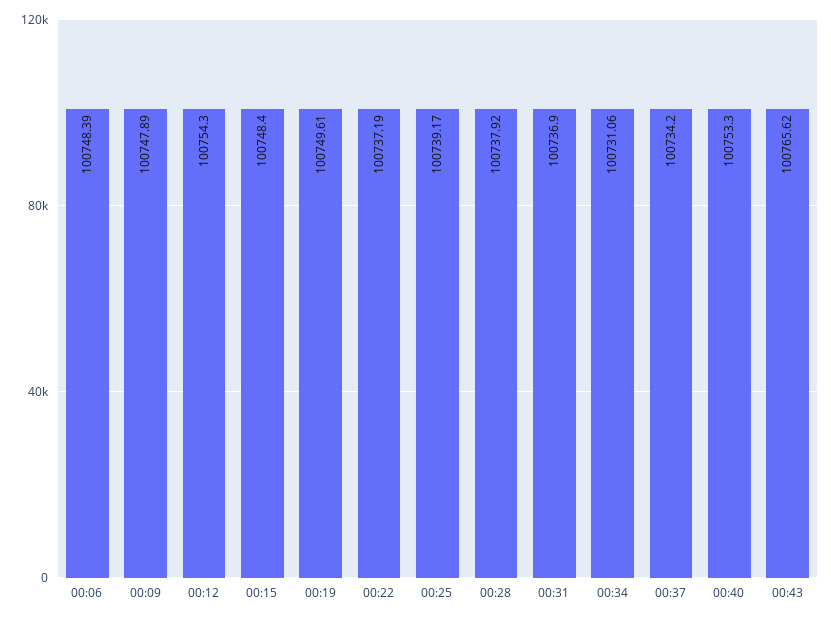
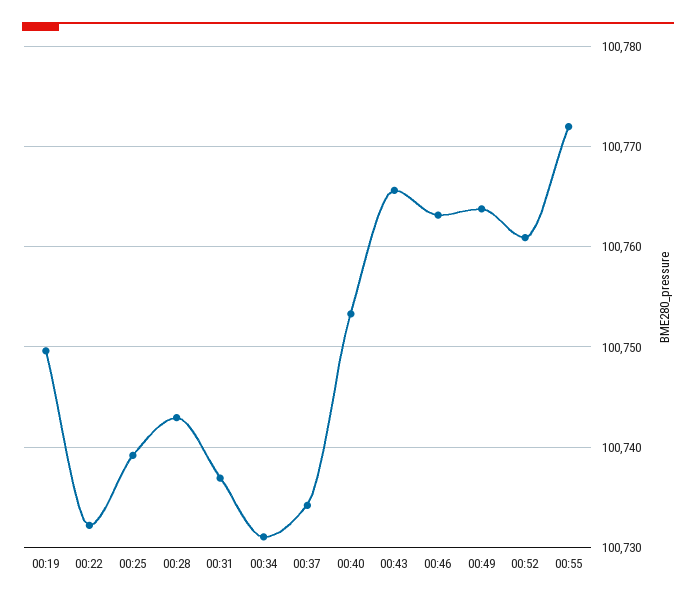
00:06: 100748.39 -> none
00:09: 100747.89 -> none
00:12: 100754.3 -> none
00:15: 100748.4 -> none
00:22: 100737.19 -> 100732
00:28: 100737.92 -> 100743
00:46: none -> 100763
00:49: none -> 100764
00:52: none -> 100761
00:55: none -> 100772

